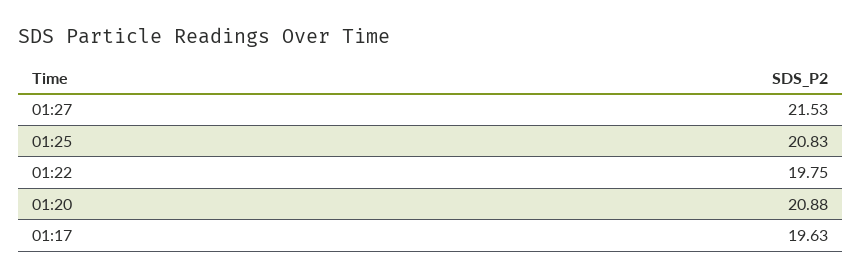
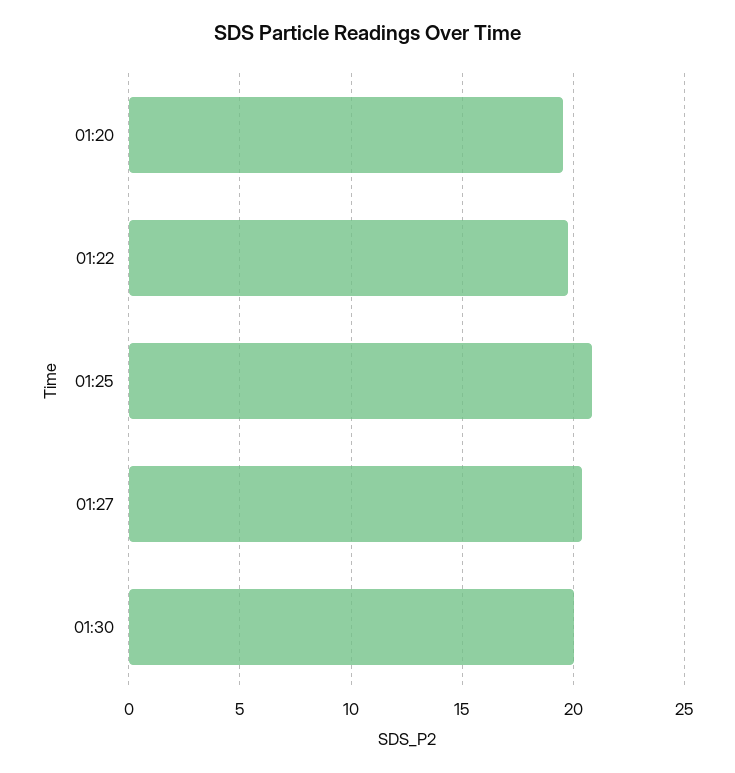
01:27: 21.53 -> 20.5
01:20: 20.88 -> 19.5
01:17: 19.63 -> none
01:30: none -> 20

